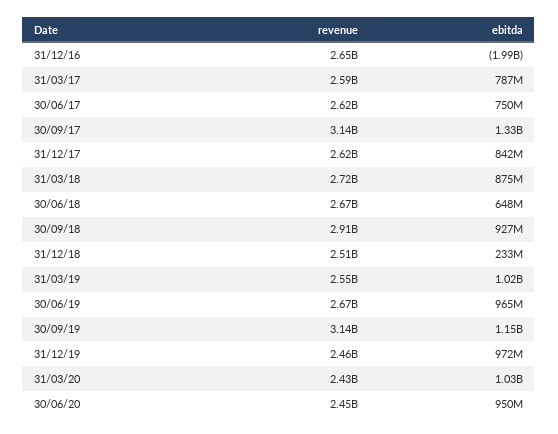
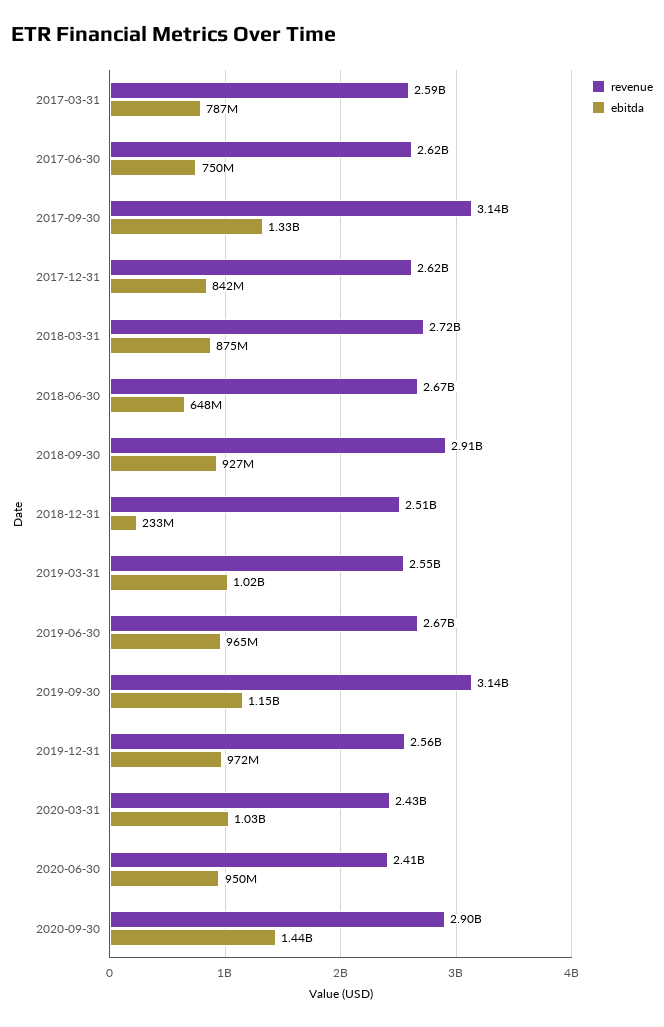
revenue, 31/12/16: 2650000000 -> none
ebitda, 31/12/16: -1990000000 -> none
revenue, 31/12/19: 2460000000 -> 2560000000
revenue, 30/06/20: 2450000000 -> 2410000000
revenue, 2020-09-30: none -> 2900000000
ebitda, 2020-09-30: none -> 1440000000

